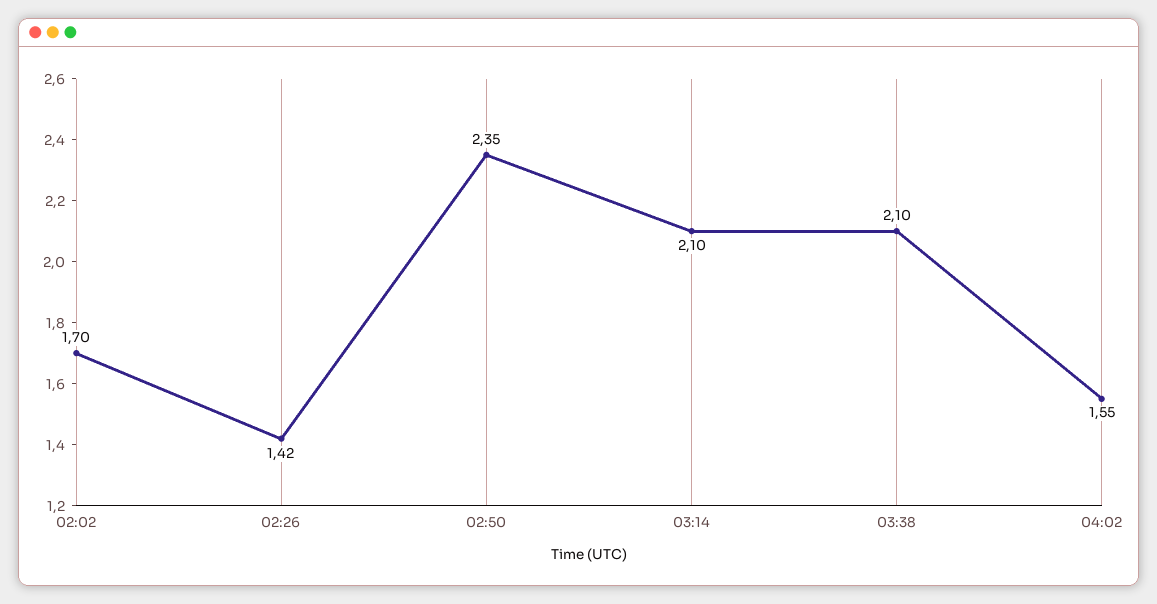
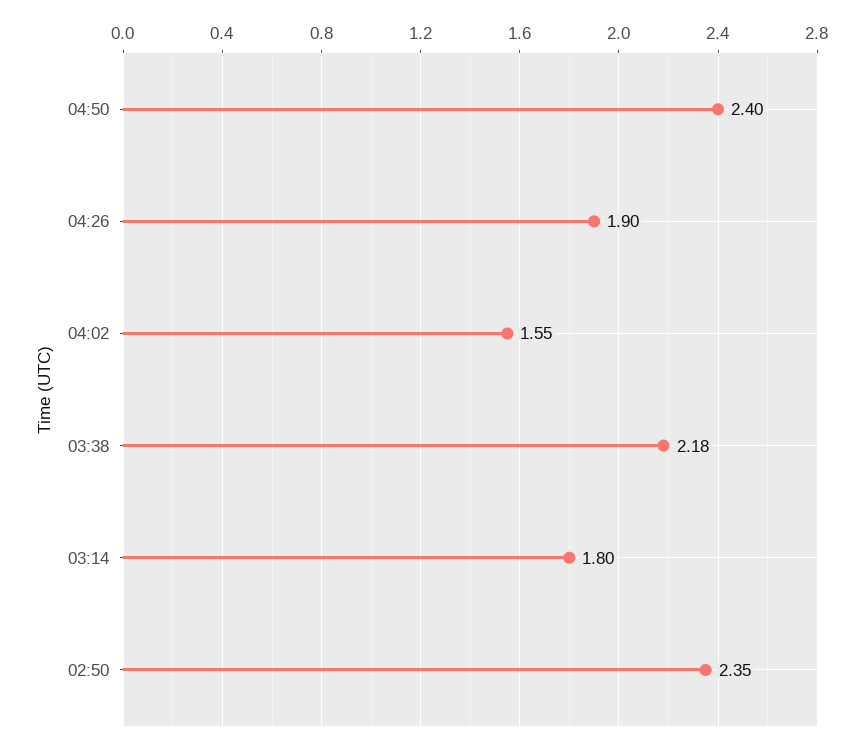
02:02: 1.7 -> none
02:26: 1.42 -> none
03:14: 2.1 -> 1.8
03:38: 2.1 -> 2.18
04:50: none -> 2.4
04:26: none -> 1.9

